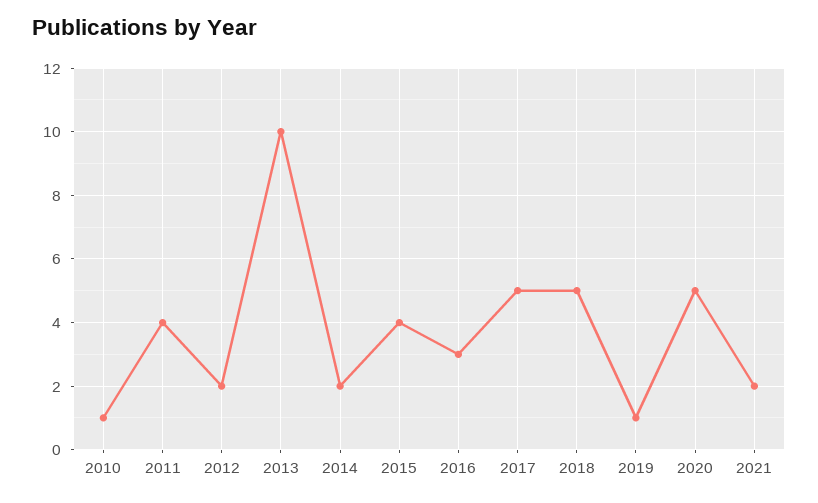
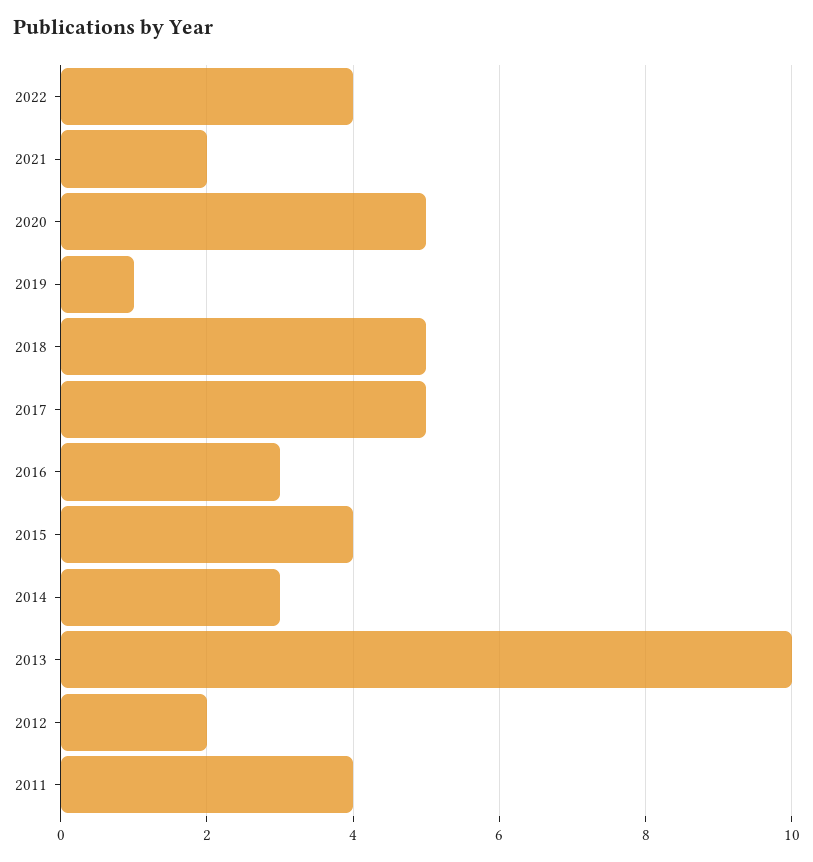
2010: 1 -> none
2014: 2 -> 3
2022: none -> 4

